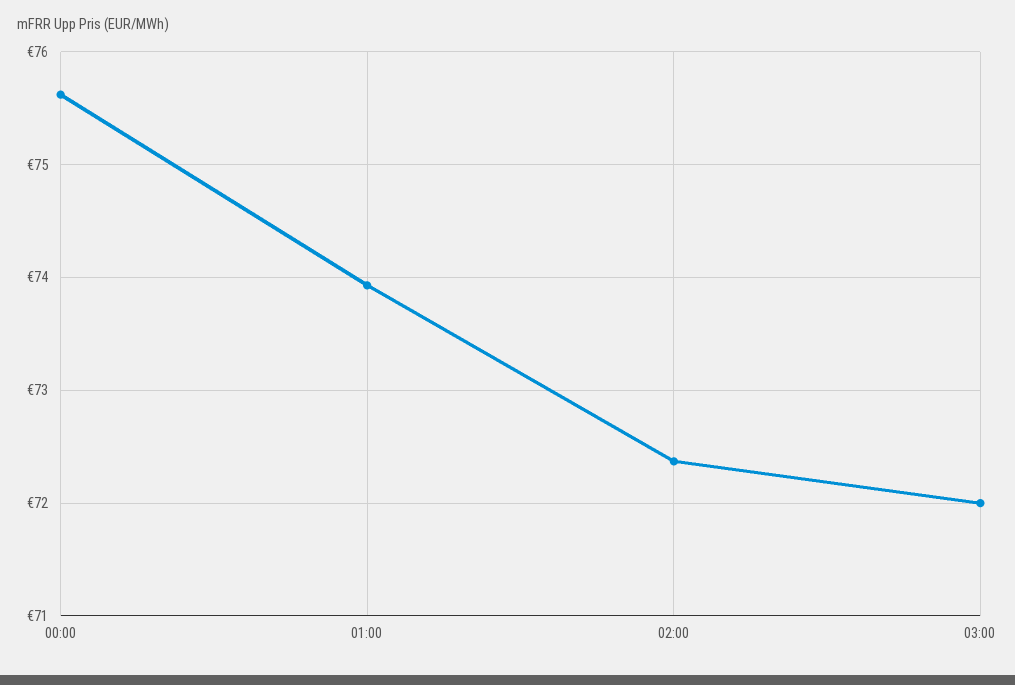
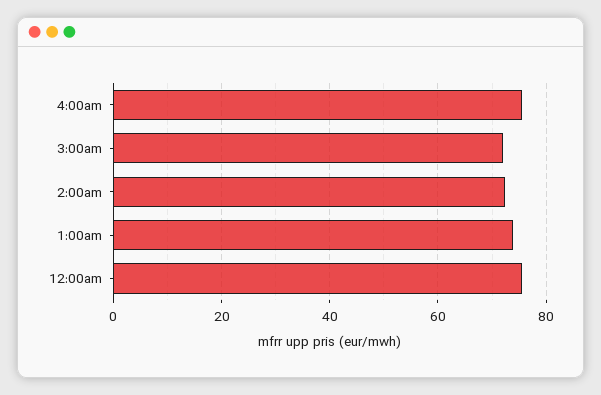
4:00am: none -> 76

